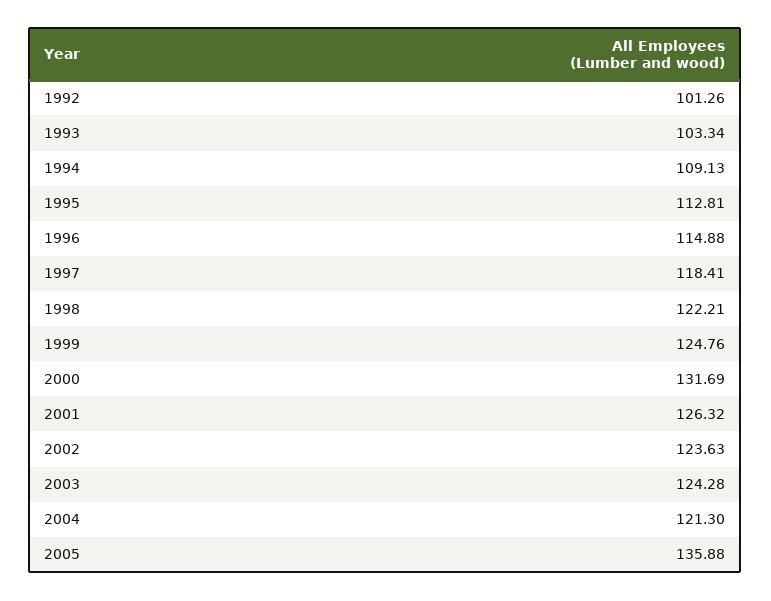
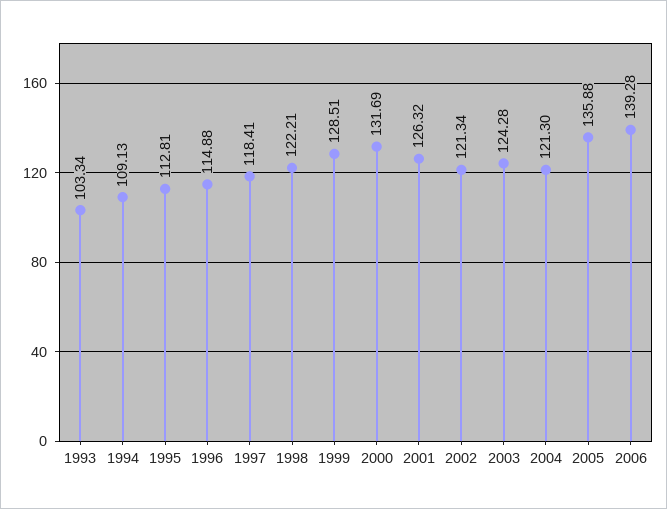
1992: 101.26 -> none
1999: 124.76 -> 128.51
2002: 123.63 -> 121.34
2006: none -> 139.28

